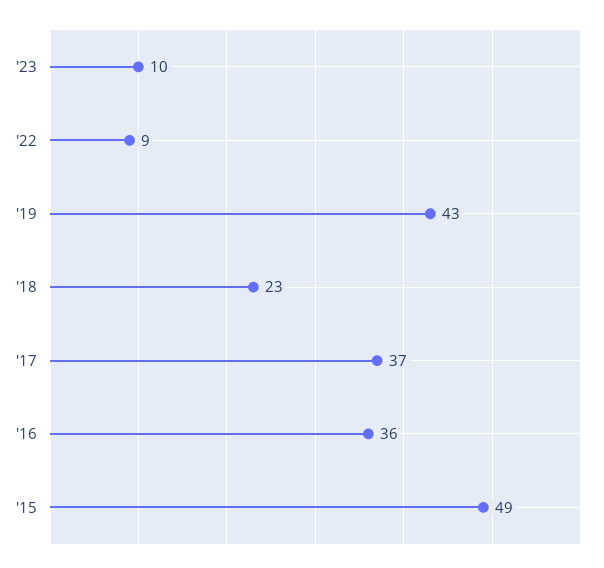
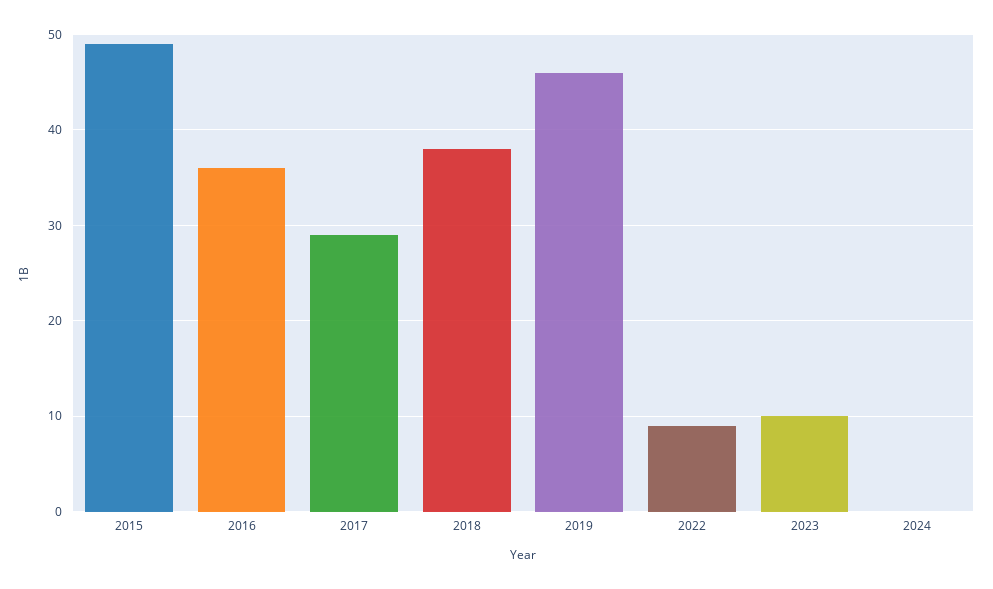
'19: 43 -> 46
'18: 23 -> 38
'17: 37 -> 29
2024: none -> 0

